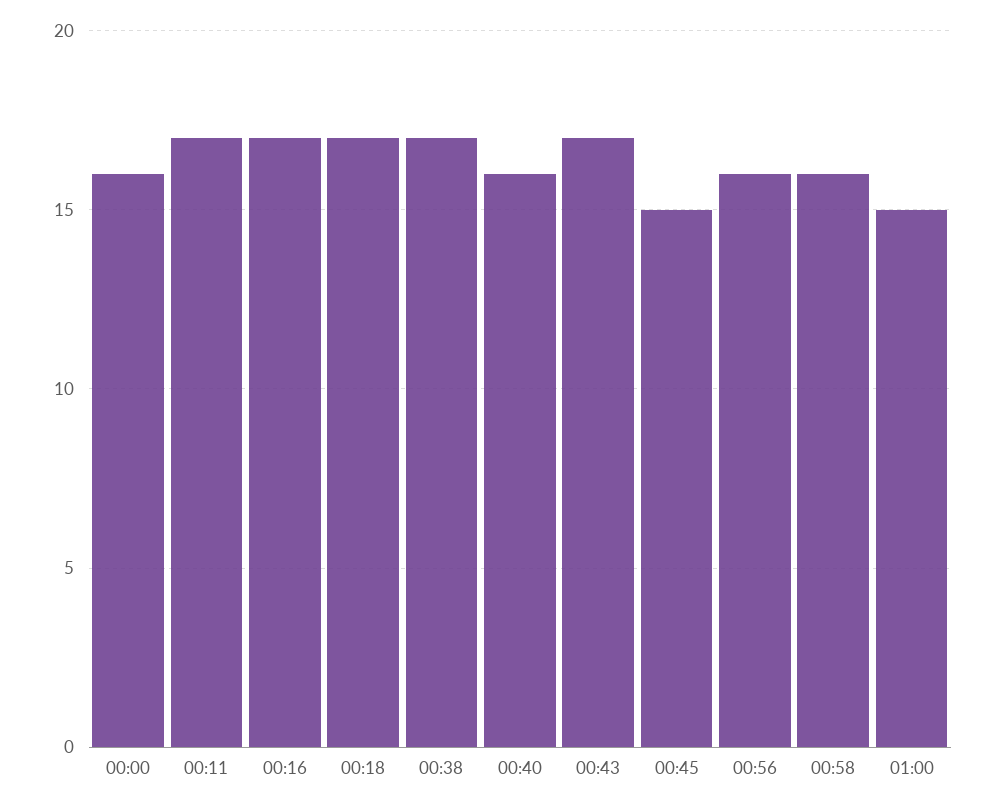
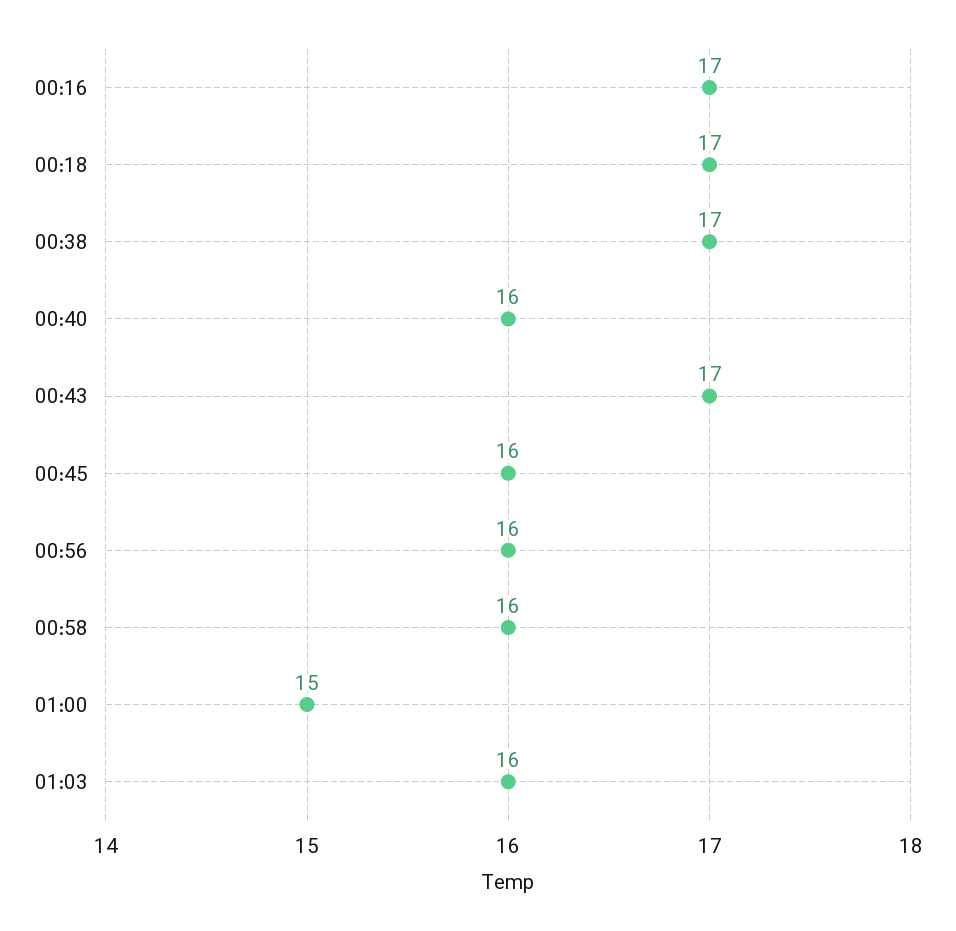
00:00: 16 -> none
00:11: 17 -> none
00:45: 15 -> 16
01:03: none -> 16

